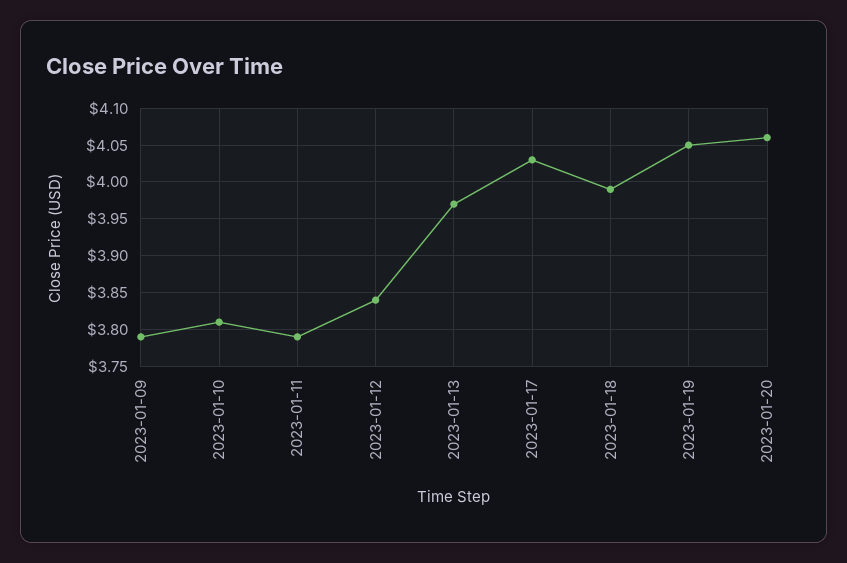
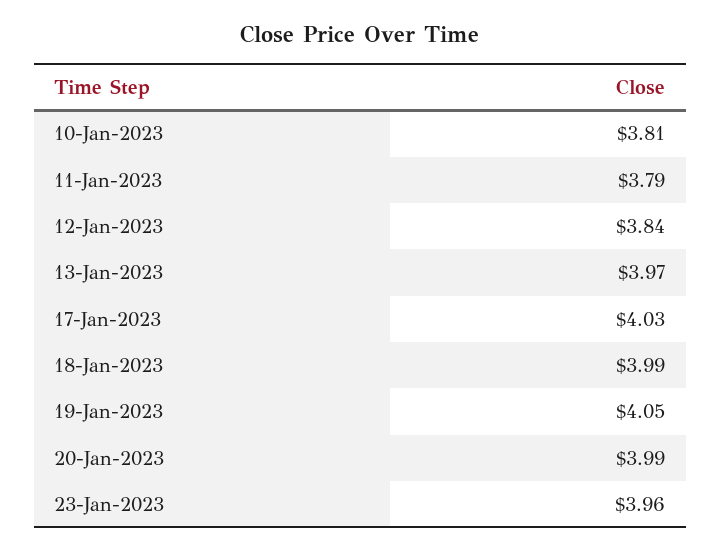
2023-01-09: 3.79 -> none
2023-01-20: 4.06 -> 3.99
23-Jan-2023: none -> 3.96

